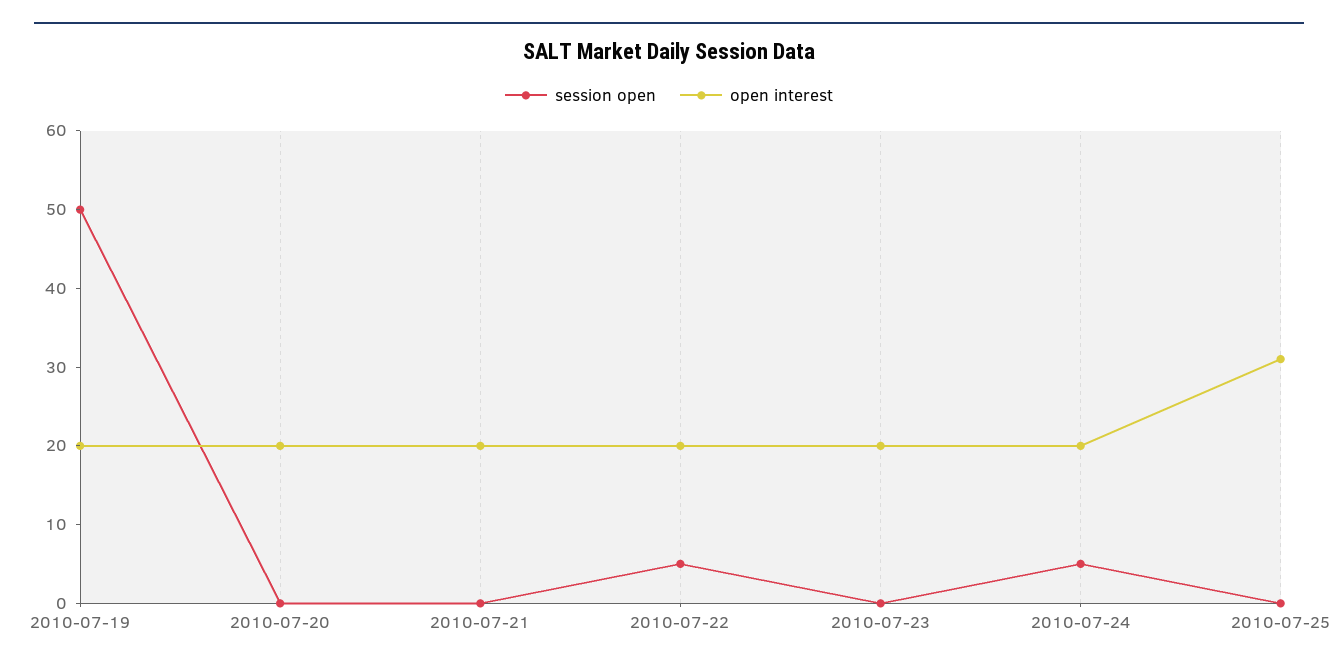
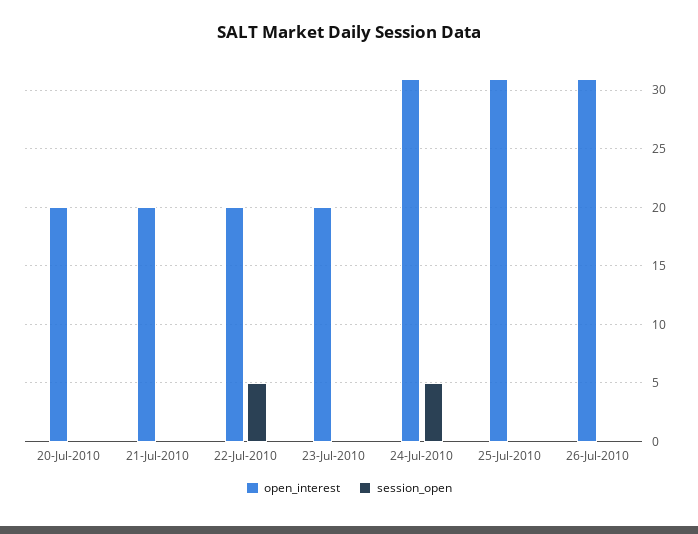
session open, 2010-07-19: 50 -> none
open interest, 2010-07-19: 20 -> none
open interest, 2010-07-24: 20 -> 31
open interest, 26-Jul-2010: none -> 31
session open, 26-Jul-2010: none -> 0

